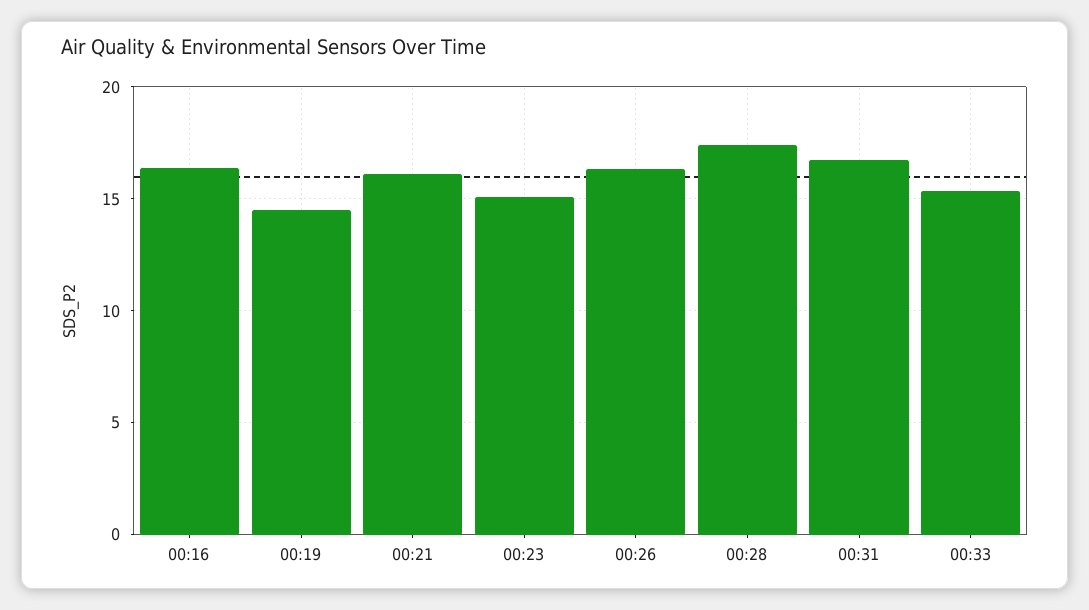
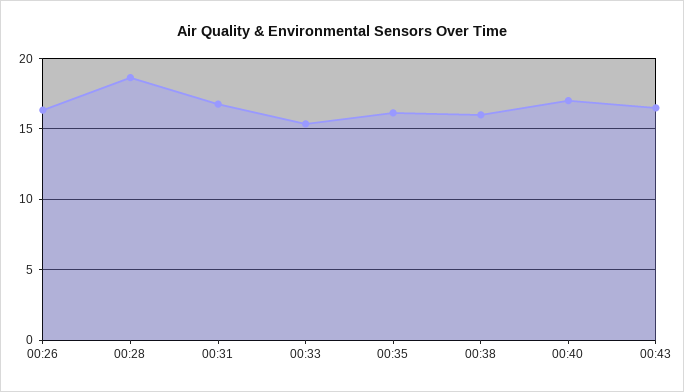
00:16: 16.5 -> none
00:19: 14.5 -> none
00:21: 16 -> none
00:23: 15 -> none
00:28: 17.5 -> 18.5
00:35: none -> 16
00:38: none -> 16
00:40: none -> 17
00:43: none -> 16.5

